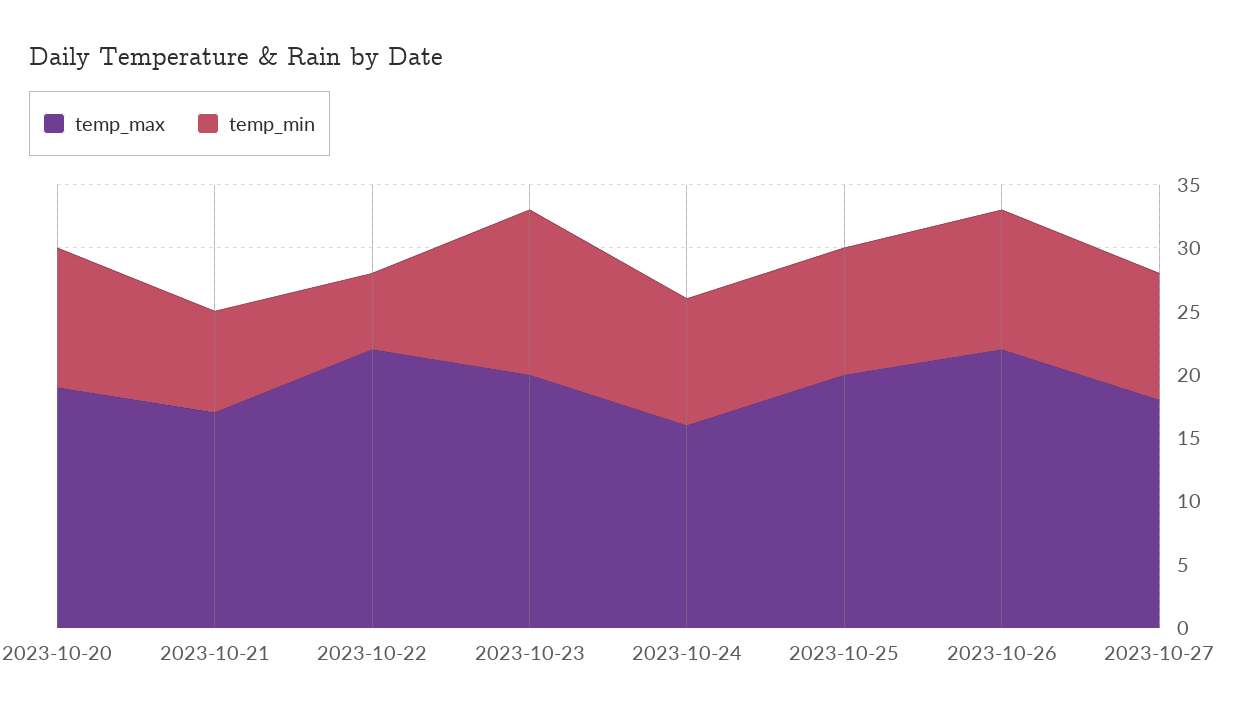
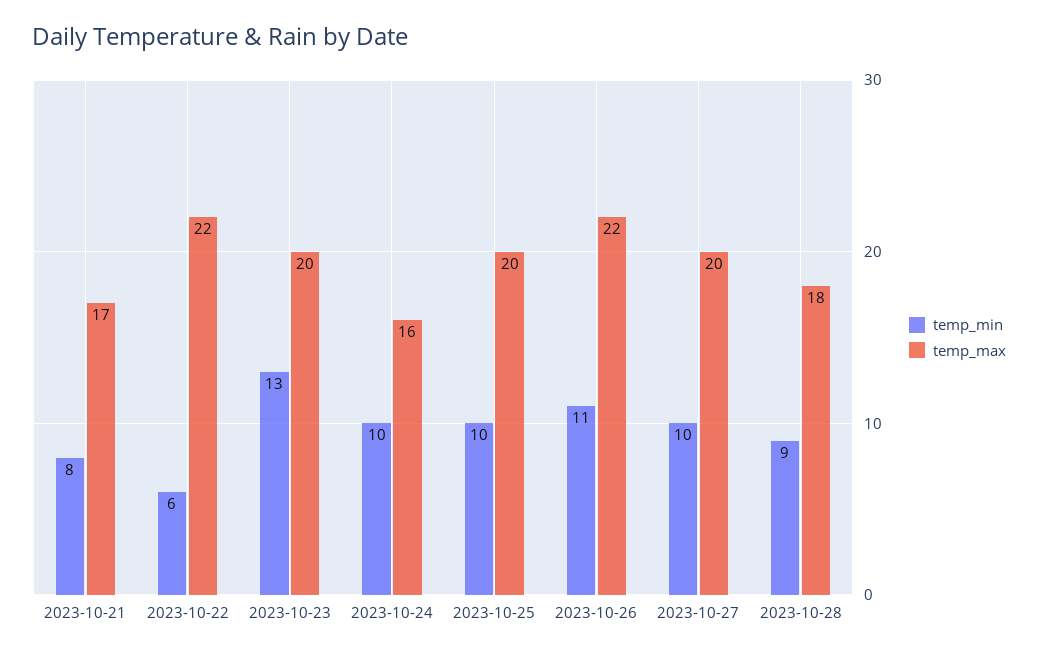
temp_max, 2023-10-20: 19 -> none
temp_min, 2023-10-20: 11 -> none
temp_max, 2023-10-27: 18 -> 20
temp_min, 2023-10-28: none -> 9
temp_max, 2023-10-28: none -> 18

